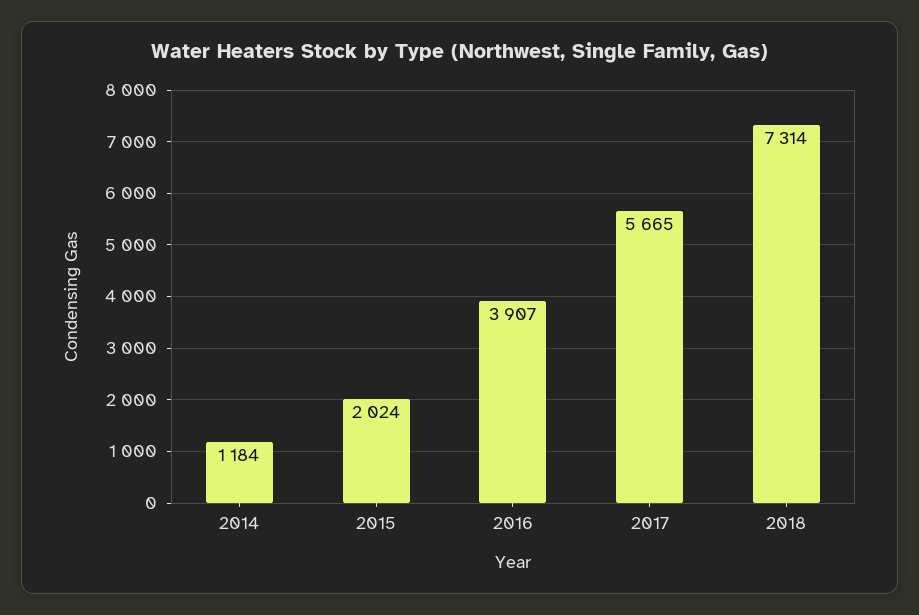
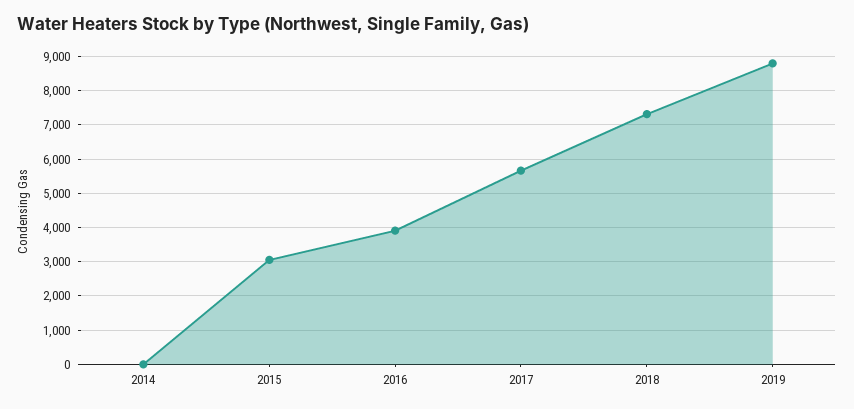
2014: 1184 -> 0
2015: 2024 -> 3000
2019: none -> 8800

